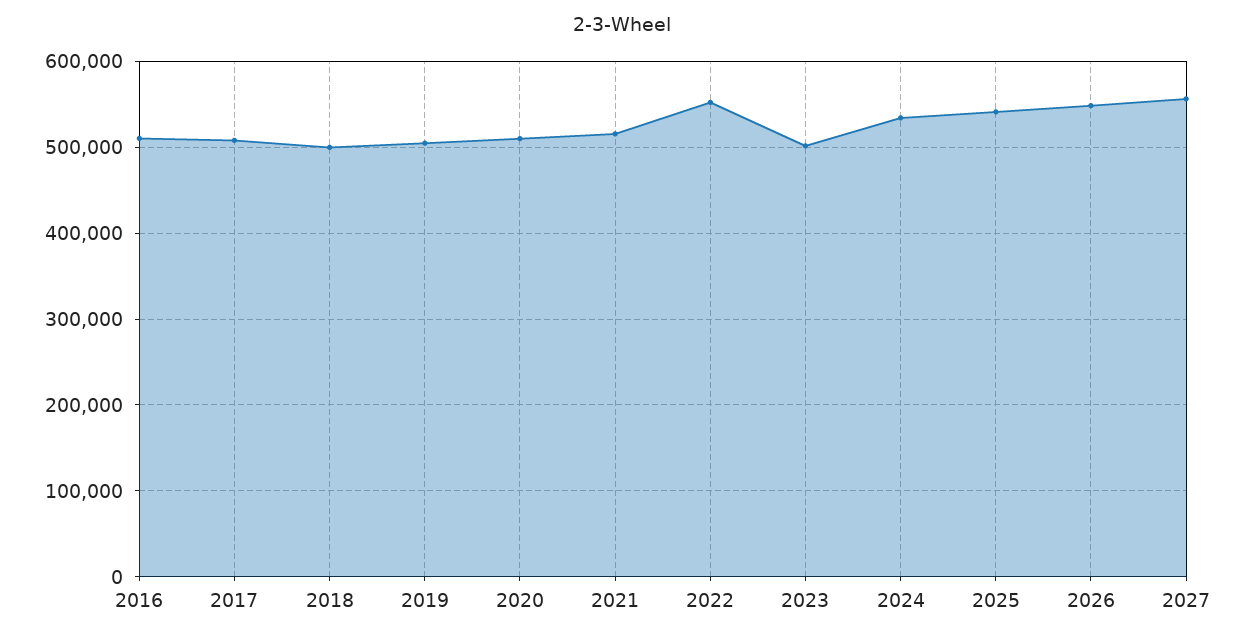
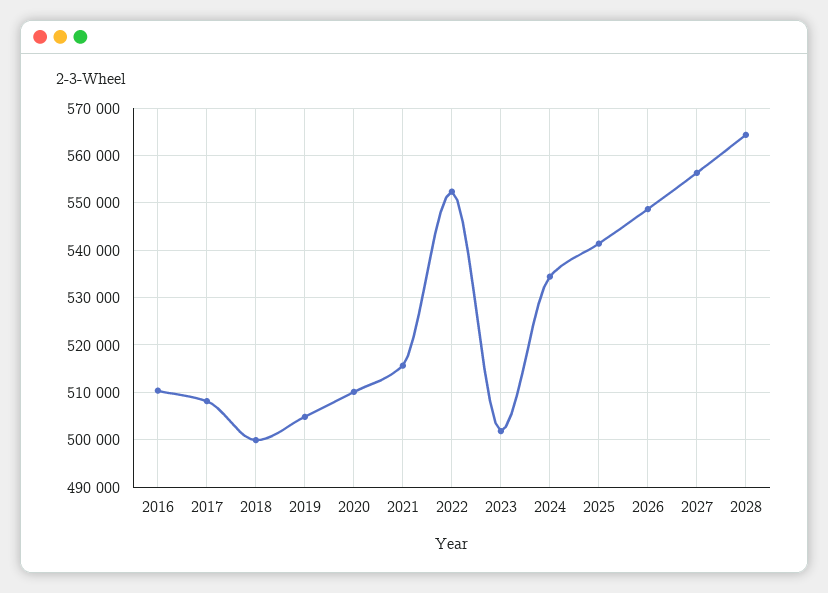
2028: none -> 564000

